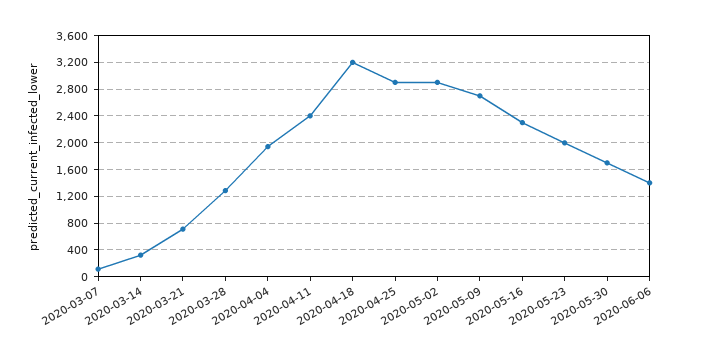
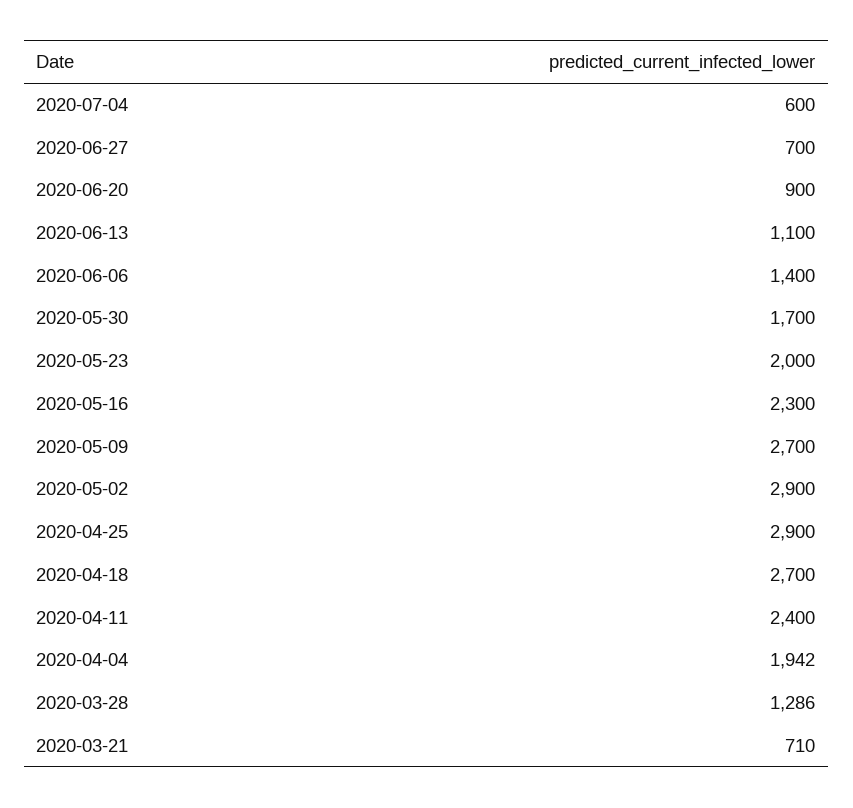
2020-03-07: 100 -> none
2020-03-14: 300 -> none
2020-04-18: 3200 -> 2700
2020-07-04: none -> 600
2020-06-27: none -> 700
2020-06-20: none -> 900
2020-06-13: none -> 1100

